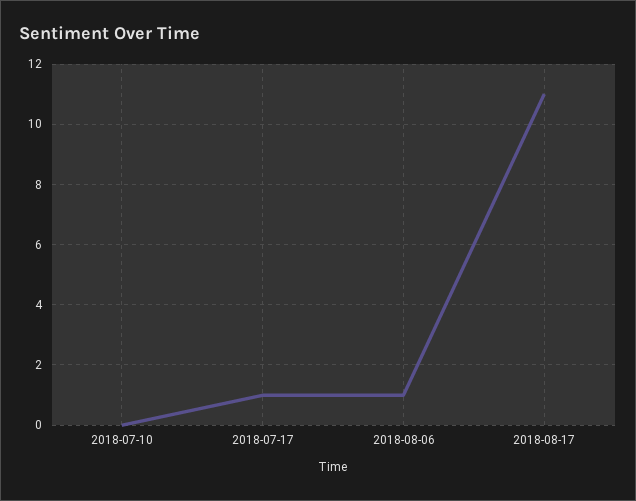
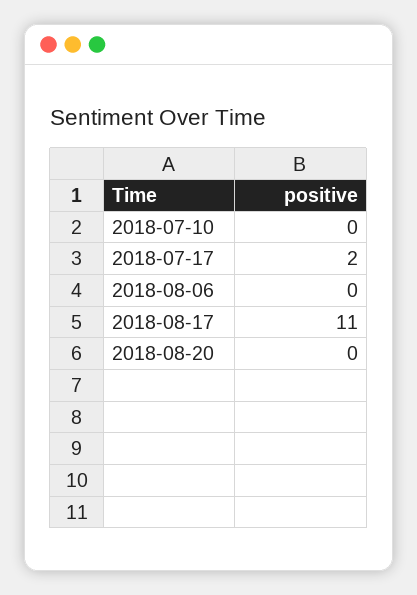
2018-07-17: 1 -> 2
2018-08-06: 1 -> 0
2018-08-20: none -> 0

